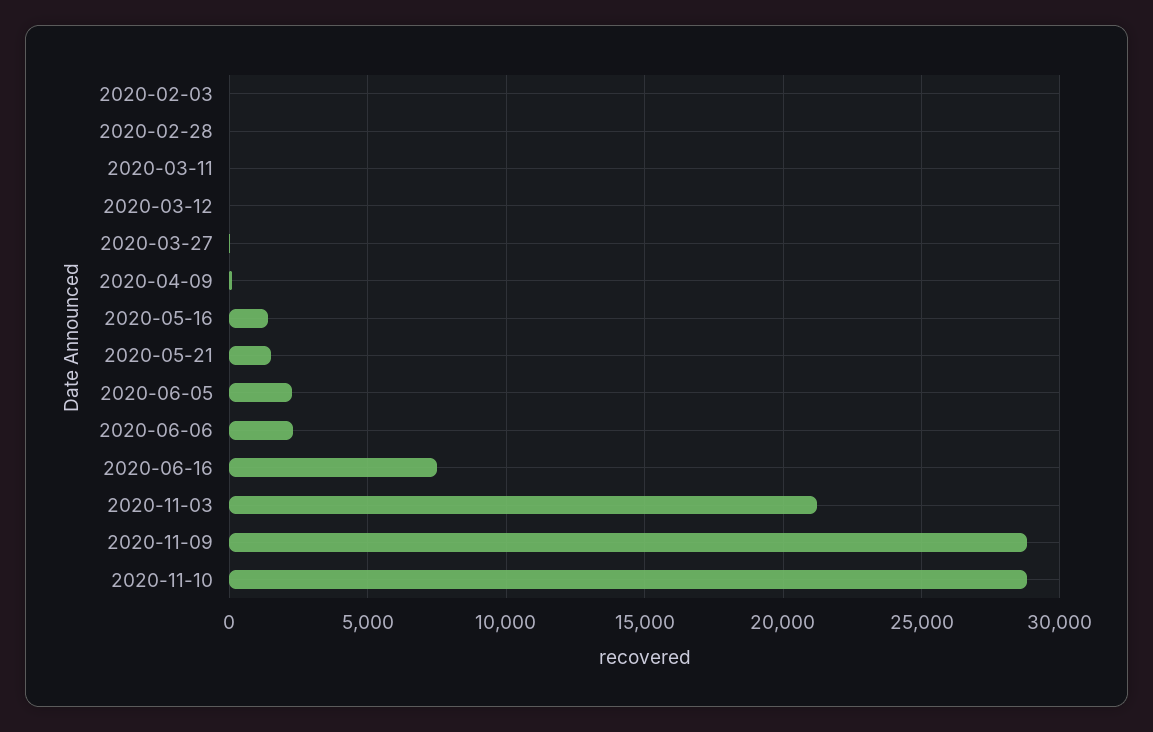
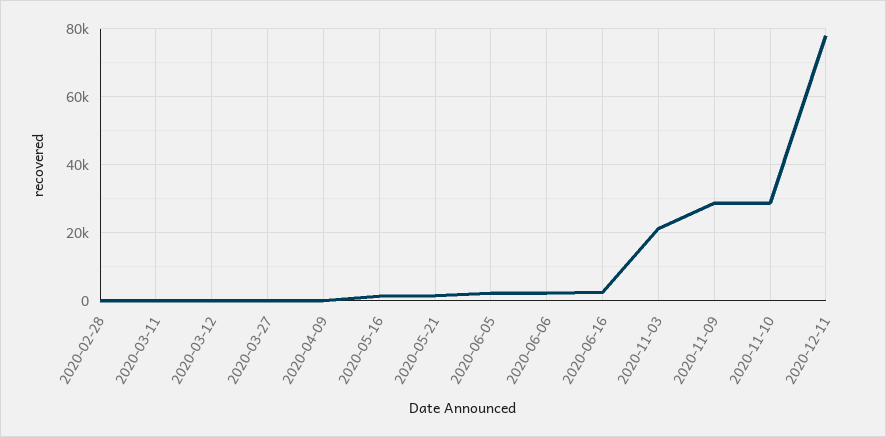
2020-02-03: 0 -> none
2020-06-16: 7500 -> 2000
2020-12-11: none -> 78000

